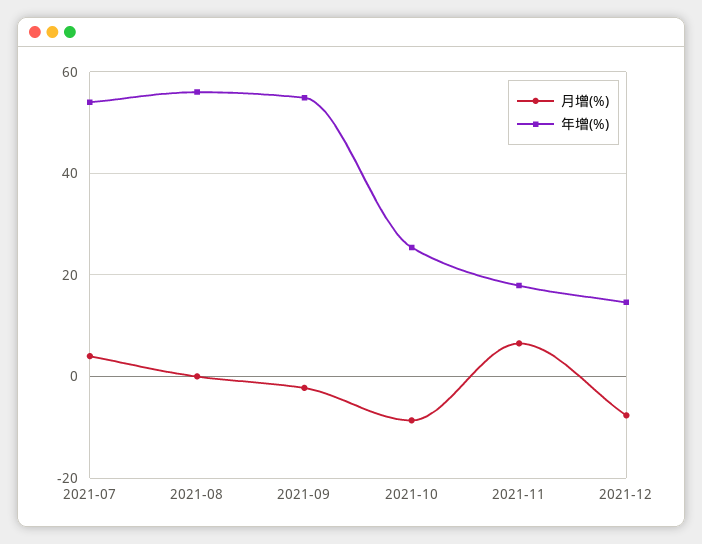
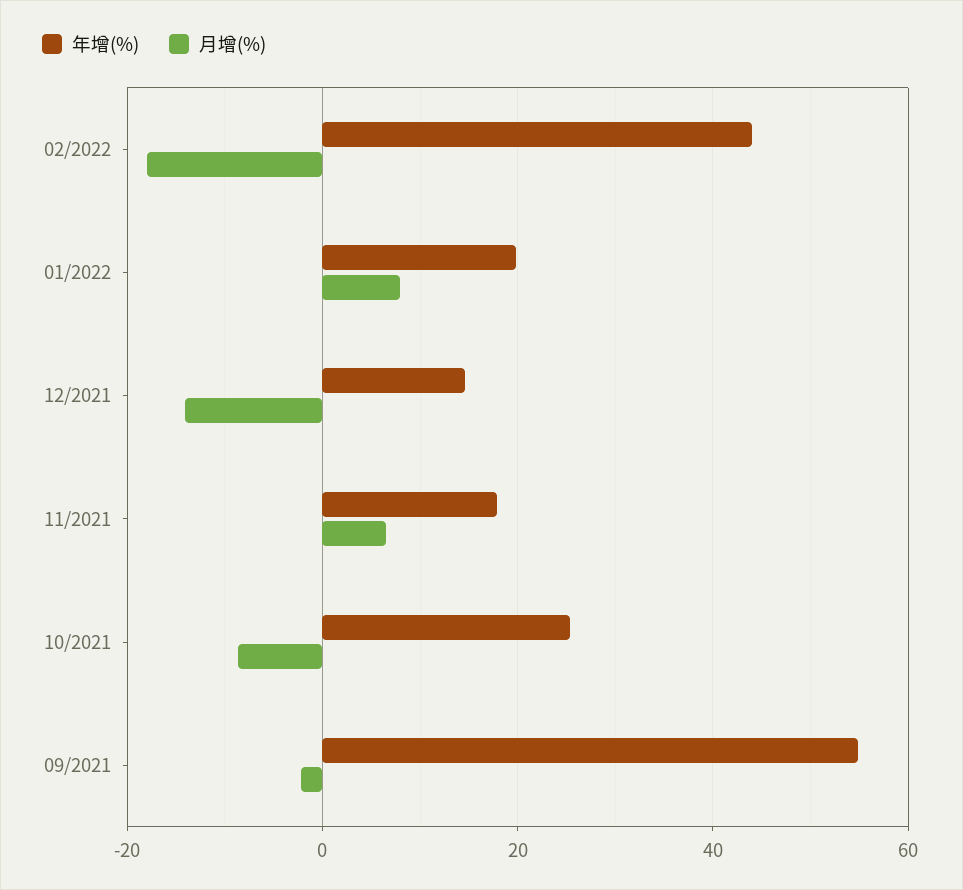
月增(%), 2021-07: 4 -> none
年增(%), 2021-07: 54 -> none
月增(%), 2021-08: 0 -> none
年增(%), 2021-08: 56 -> none
月增(%), 2021-12: -8 -> -14
年增(%), 02/2022: none -> 44
月增(%), 02/2022: none -> -18
年增(%), 01/2022: none -> 20
月增(%), 01/2022: none -> 8

